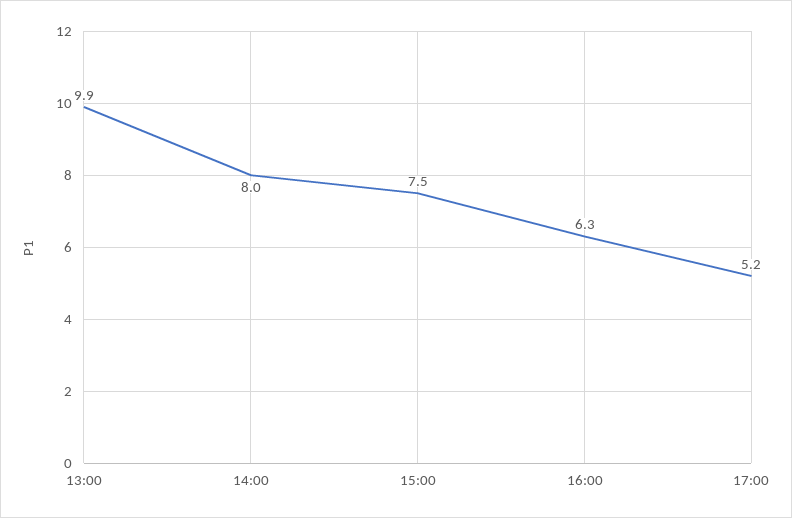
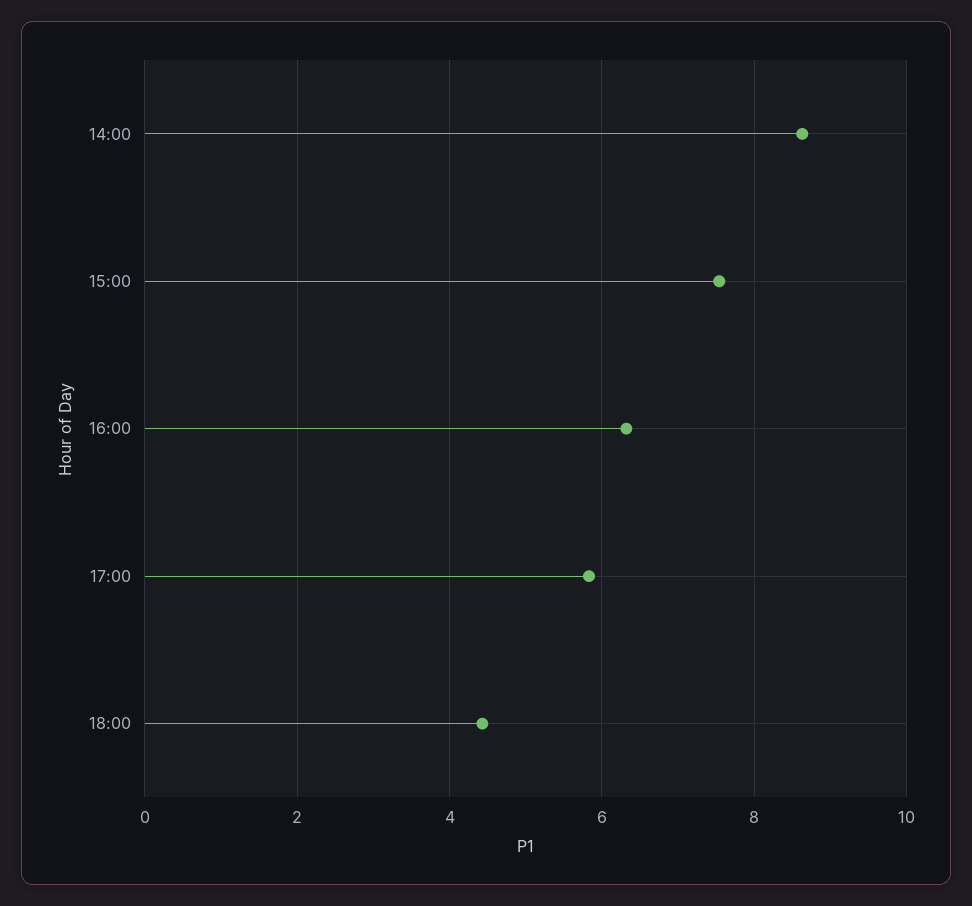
13:00: 9.9 -> none
14:00: 8 -> 8.6
17:00: 5.2 -> 5.8
18:00: none -> 4.4

